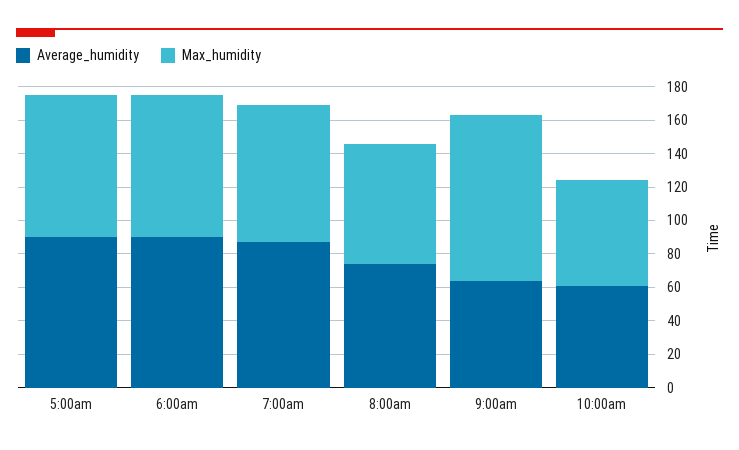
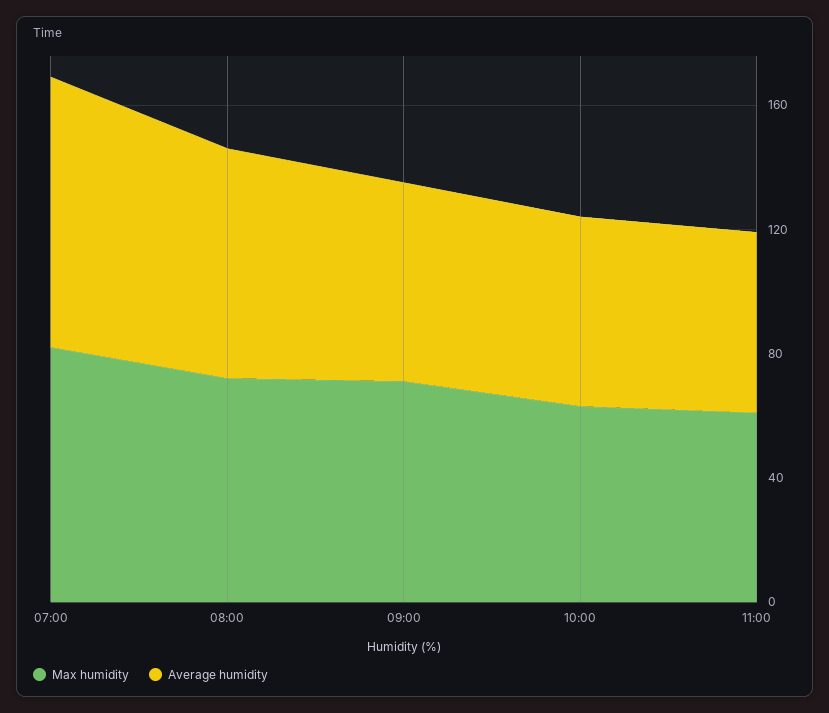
Average_humidity, 5:00am: 90 -> none
Max_humidity, 5:00am: 85 -> none
Average_humidity, 6:00am: 90 -> none
Max_humidity, 6:00am: 85 -> none
Max_humidity, 9:00am: 100 -> 70
Max_humidity, 11:00: none -> 60
Average_humidity, 11:00: none -> 60

